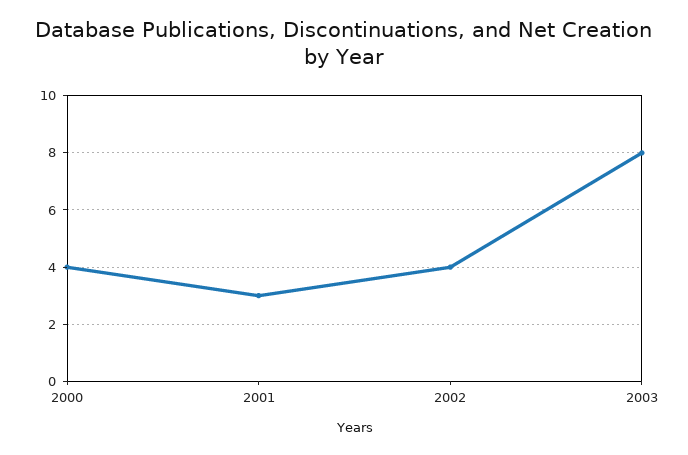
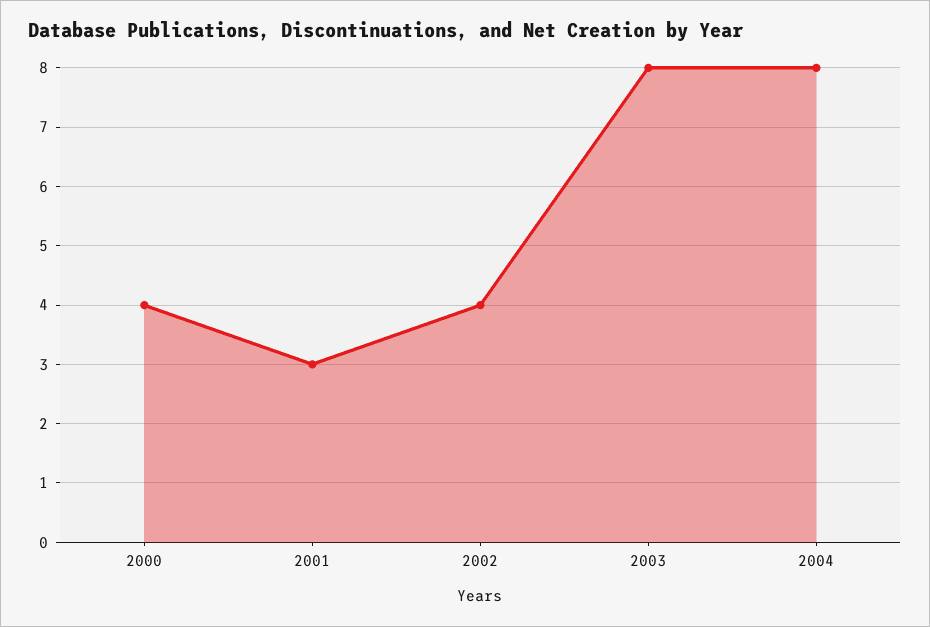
2004: none -> 8

